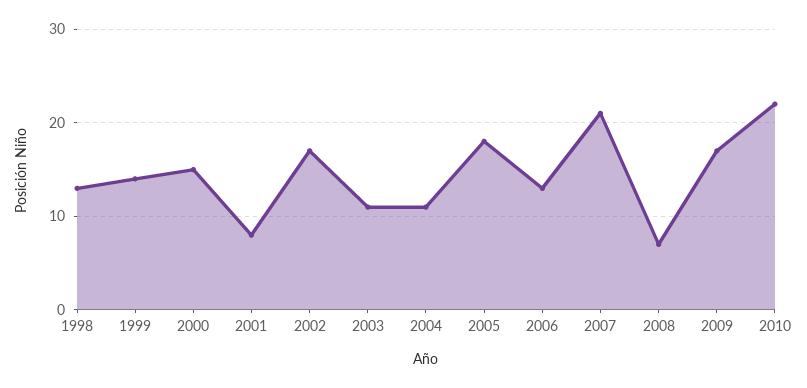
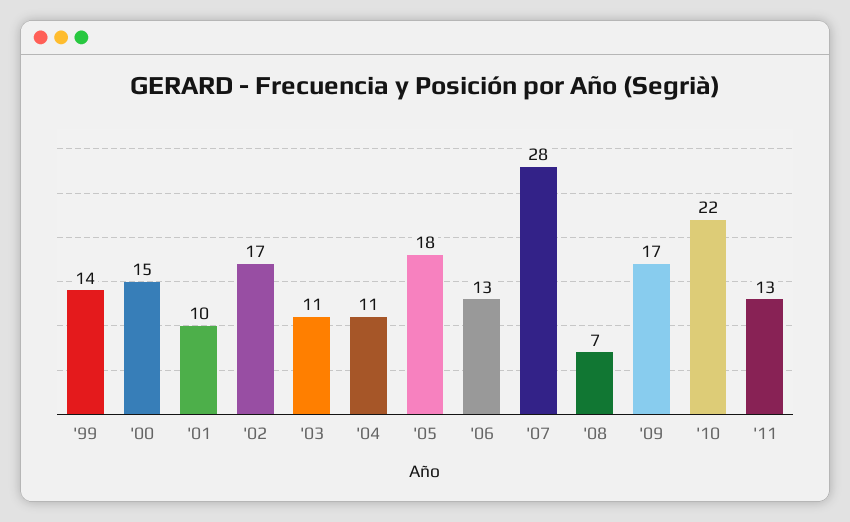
1998: 13 -> none
2001: 8 -> 10
2007: 21 -> 28
'11: none -> 13

